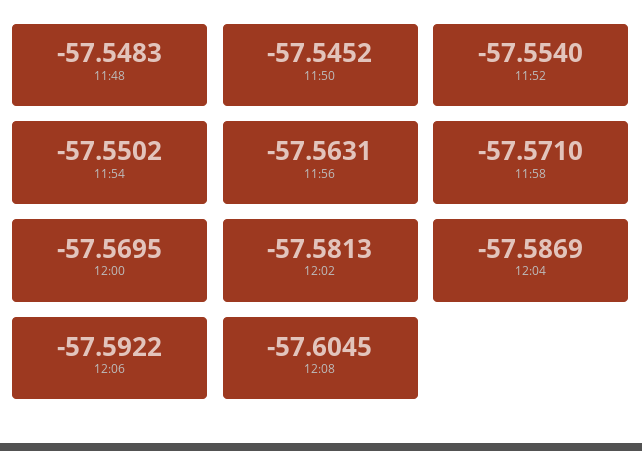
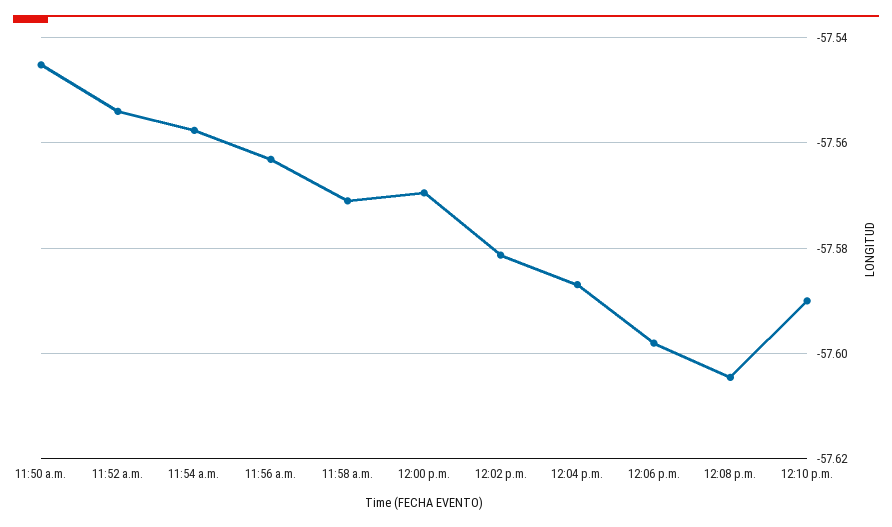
11:48: -57.5483 -> none
11:54: -57.5502 -> -57.558
12:06: -57.5922 -> -57.598
12:10 p.m.: none -> -57.59

